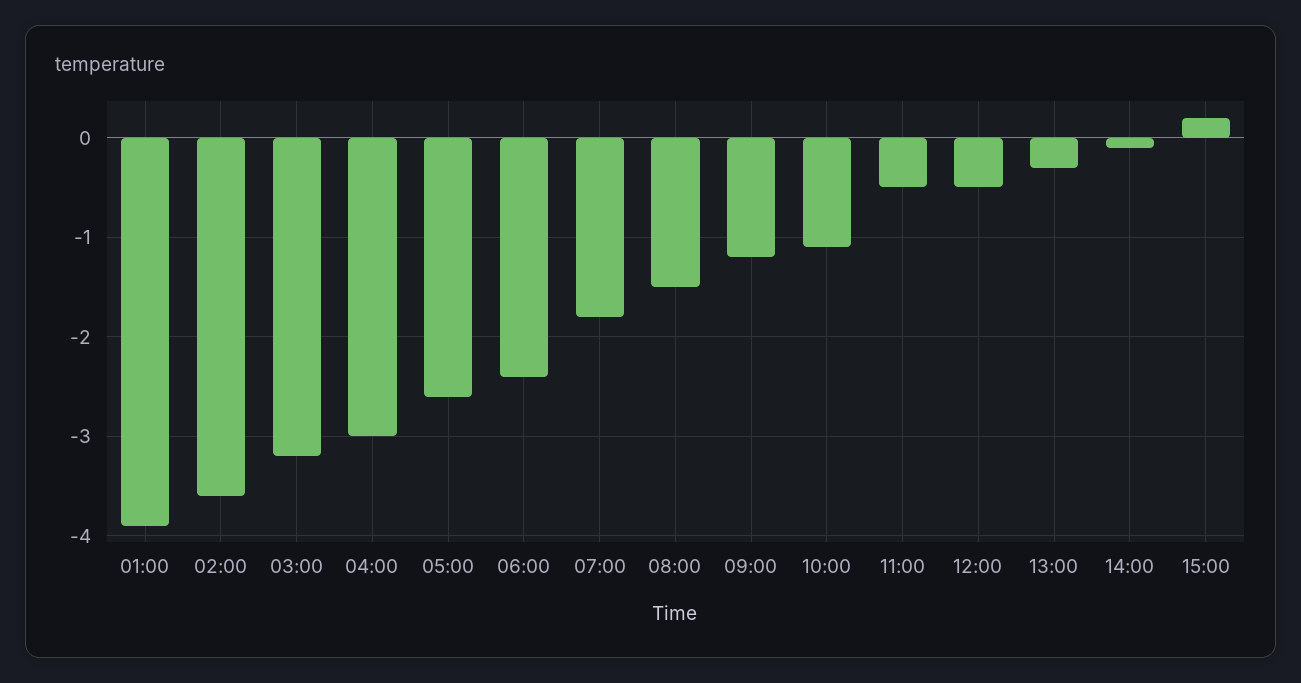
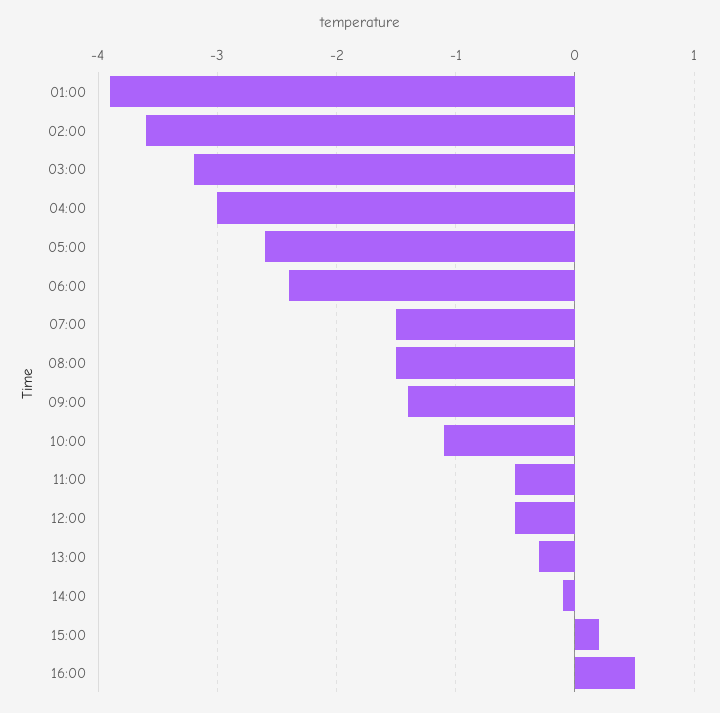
07:00: -1.8 -> -1.5
09:00: -1.2 -> -1.4
16:00: none -> 0.5

